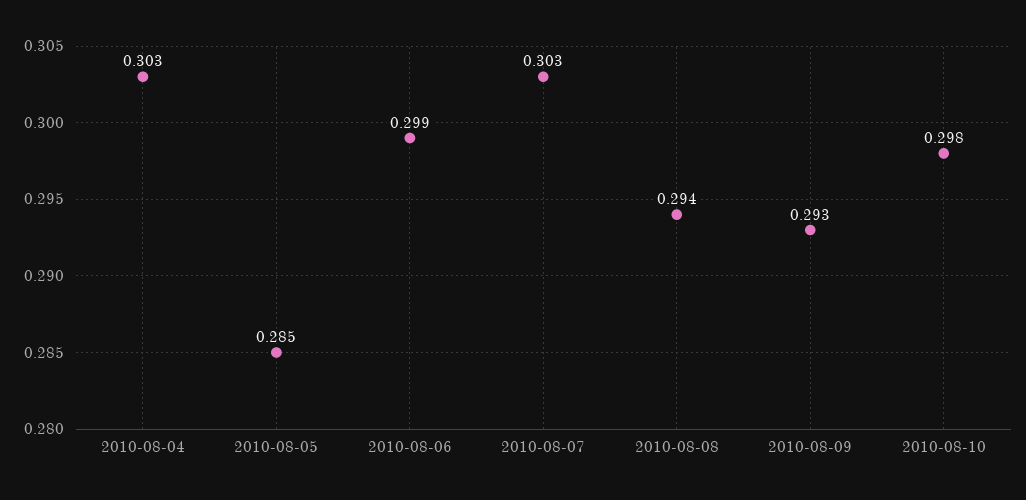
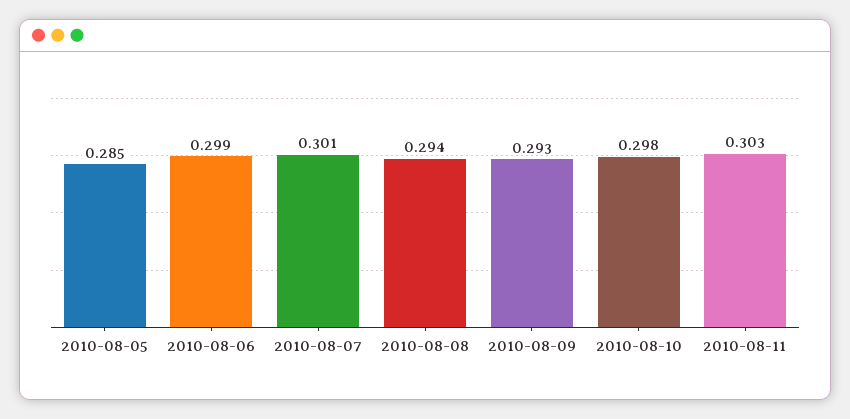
2010-08-04: 0.303 -> none
2010-08-07: 0.303 -> 0.301
2010-08-11: none -> 0.303

